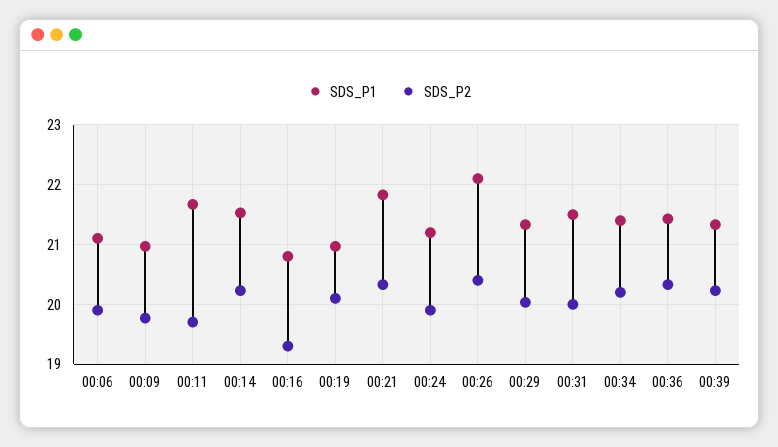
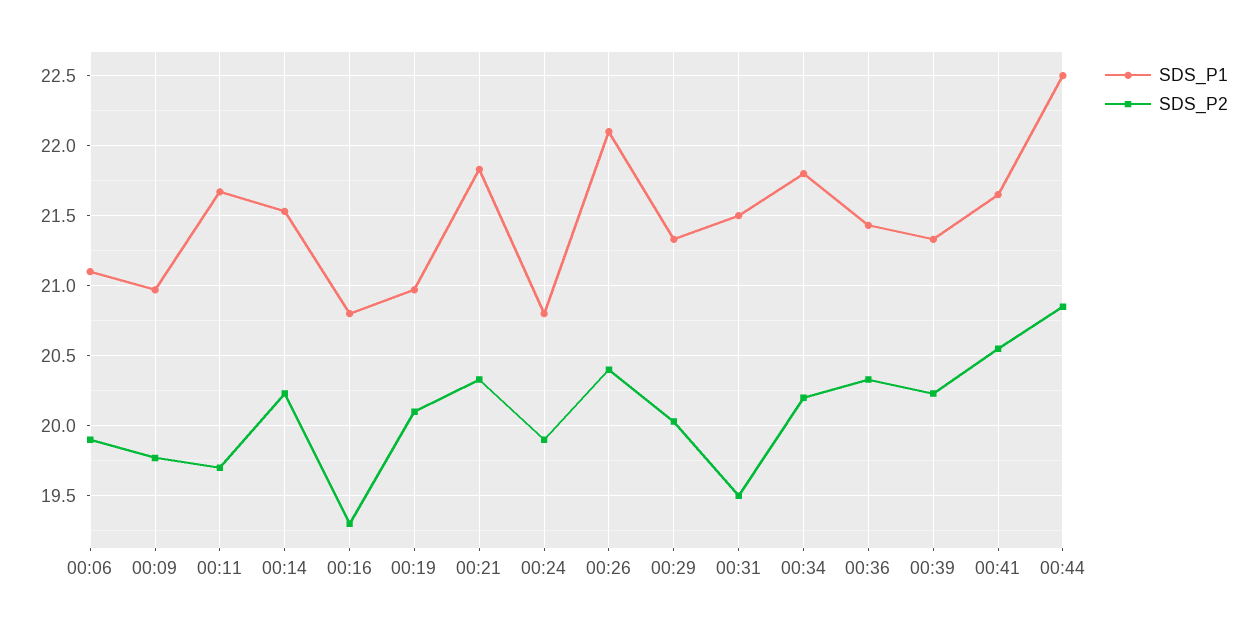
SDS_P1, 00:24: 21.2 -> 20.8
SDS_P2, 00:31: 20 -> 19.5
SDS_P1, 00:34: 21.4 -> 21.8
SDS_P1, 00:41: none -> 21.65
SDS_P2, 00:41: none -> 20.55
SDS_P1, 00:44: none -> 22.5
SDS_P2, 00:44: none -> 20.85

